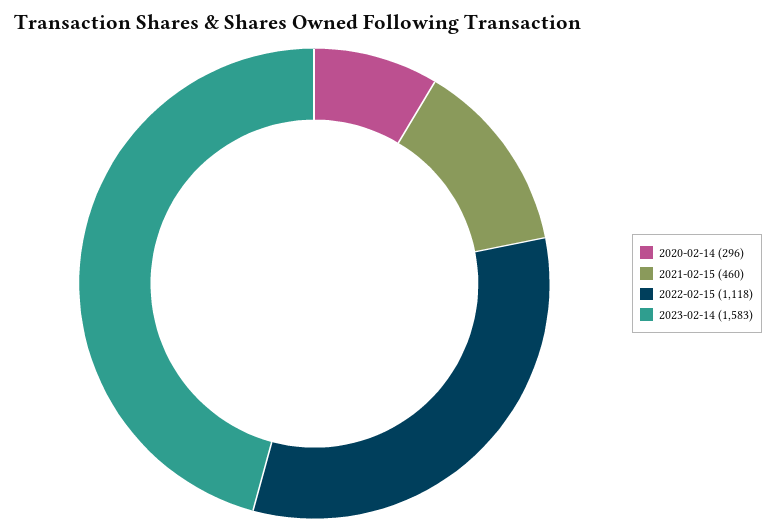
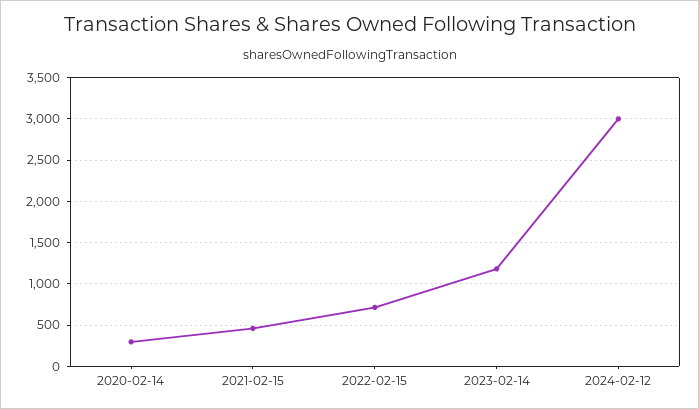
2022-02-15: 1118 -> 700
2023-02-14: 1583 -> 1200
2024-02-12: none -> 3000

